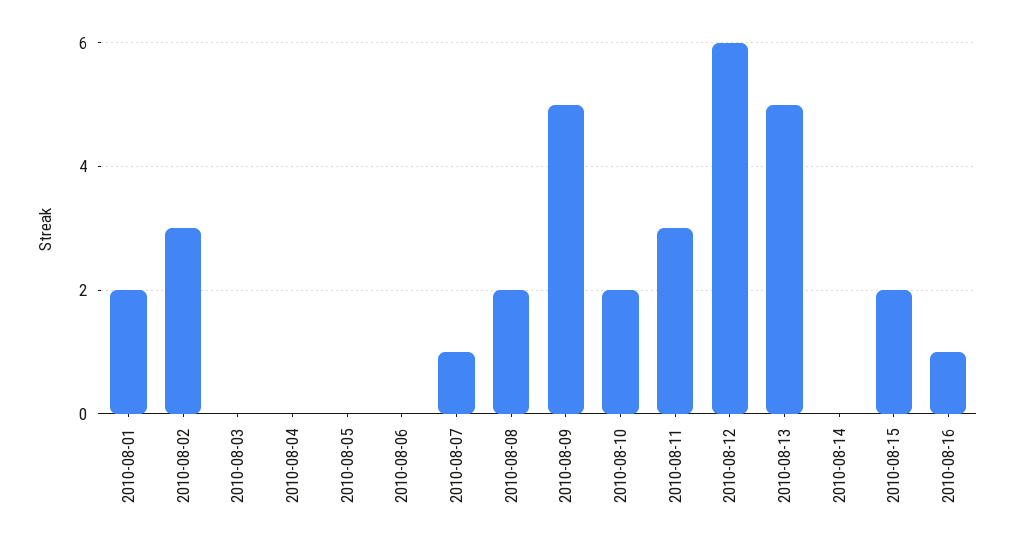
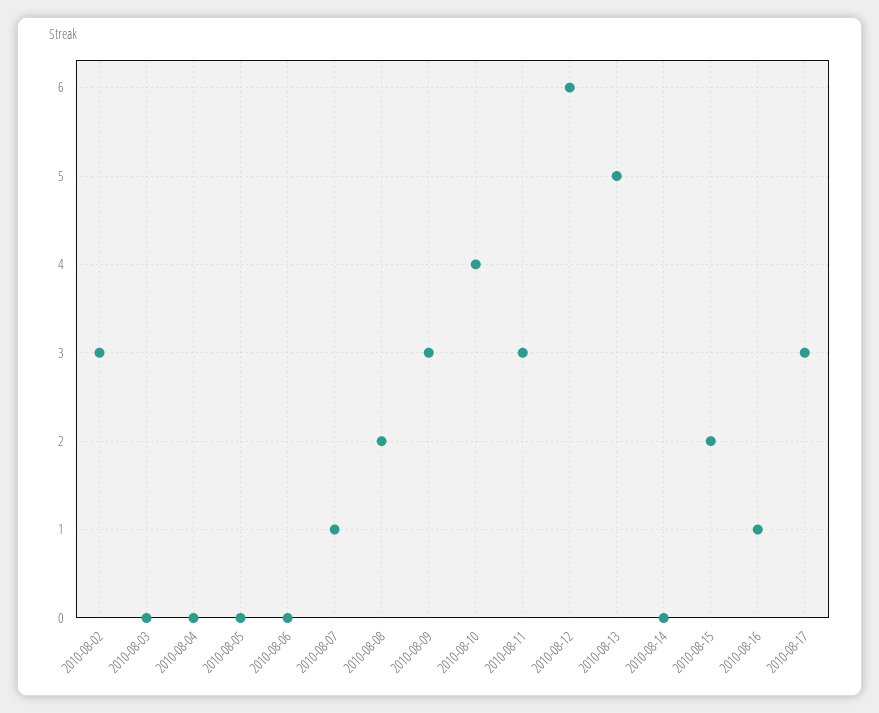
2010-08-01: 2 -> none
2010-08-09: 5 -> 3
2010-08-10: 2 -> 4
2010-08-17: none -> 3

